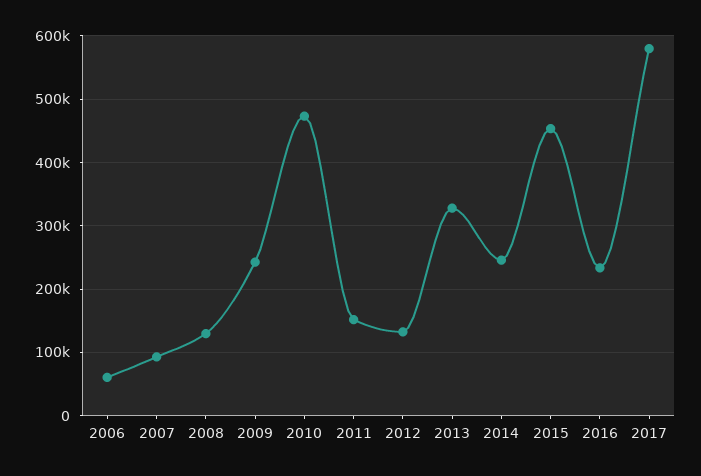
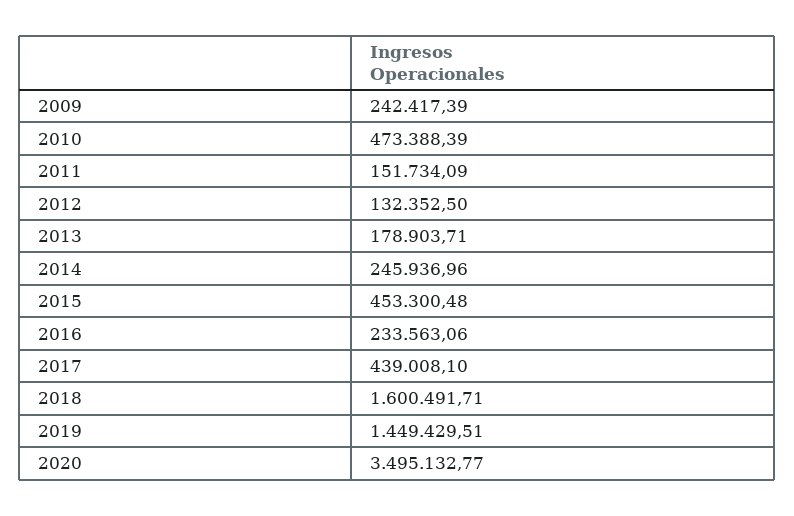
2006: 60000 -> none
2007: 90000 -> none
2008: 130000 -> none
2013: 330000 -> 178903.71
2017: 580000 -> 439008.1
2018: none -> 1600491.71
2019: none -> 1449429.51
2020: none -> 3495132.77

